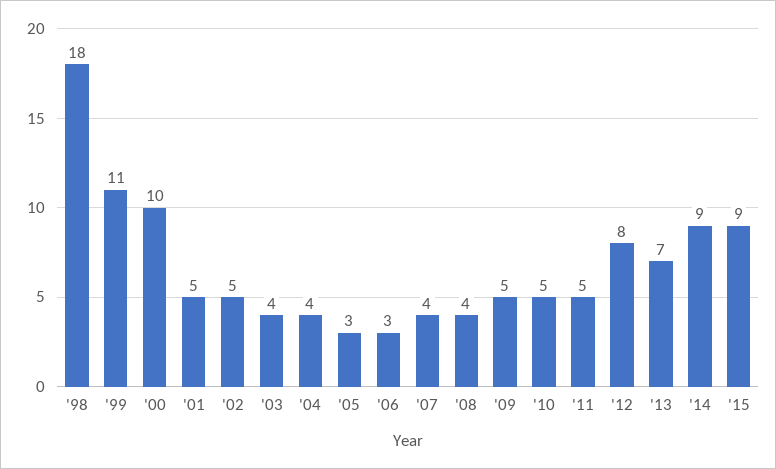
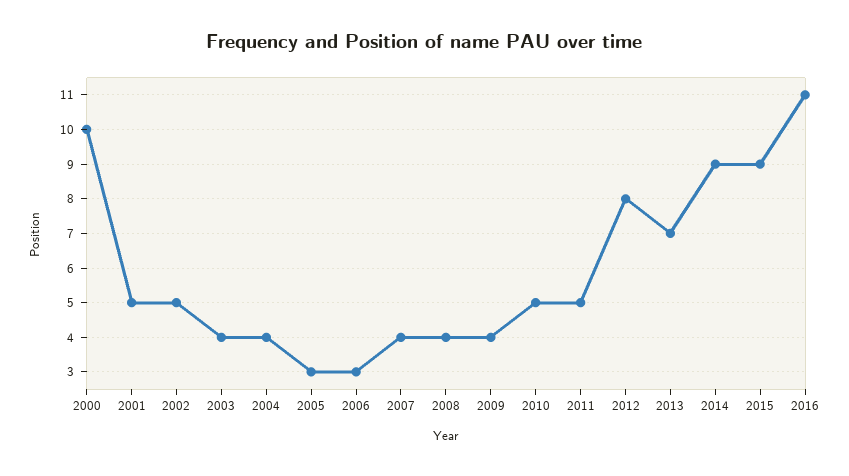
'98: 18 -> none
'99: 11 -> none
'09: 5 -> 4
2016: none -> 11

